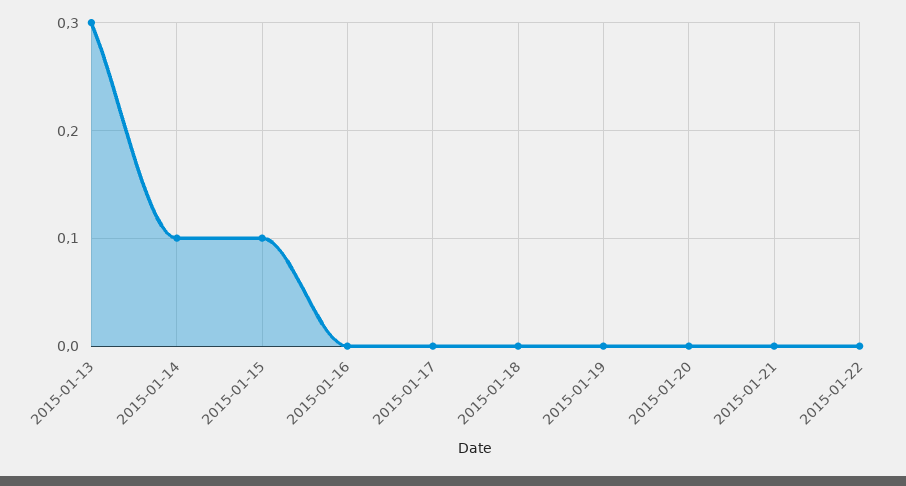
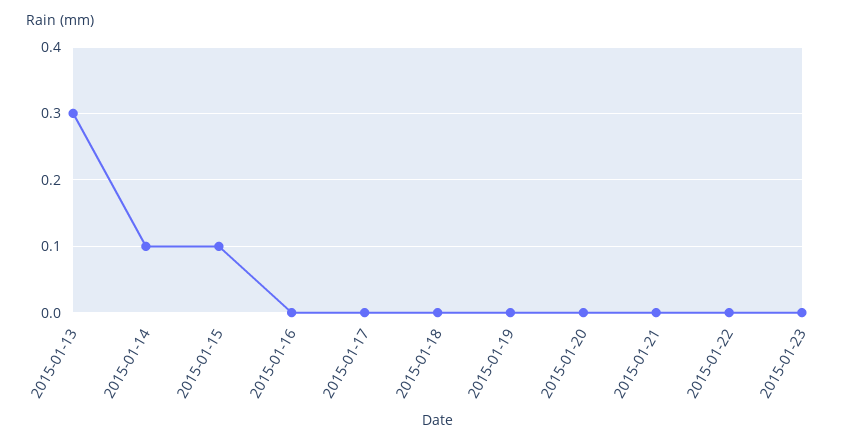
2015-01-23: none -> 0

